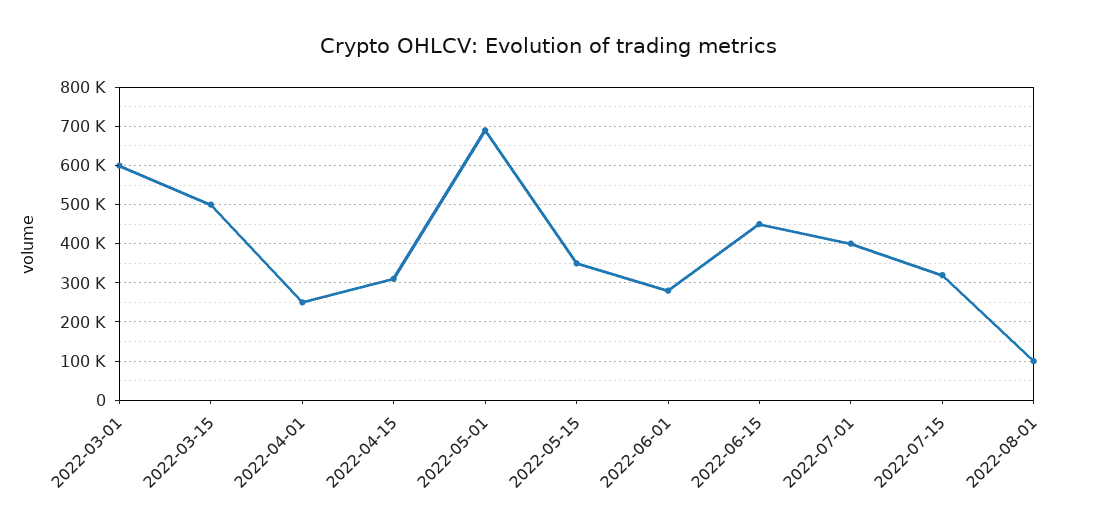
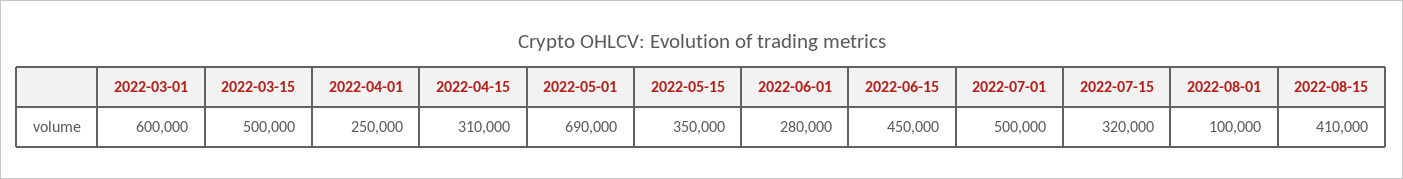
2022-07-01: 400000 -> 500000
2022-08-15: none -> 410000

